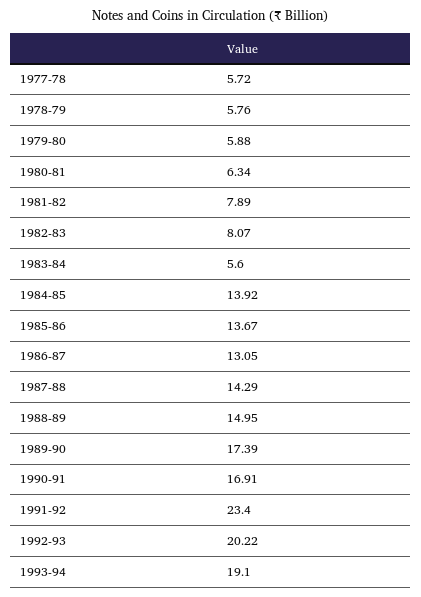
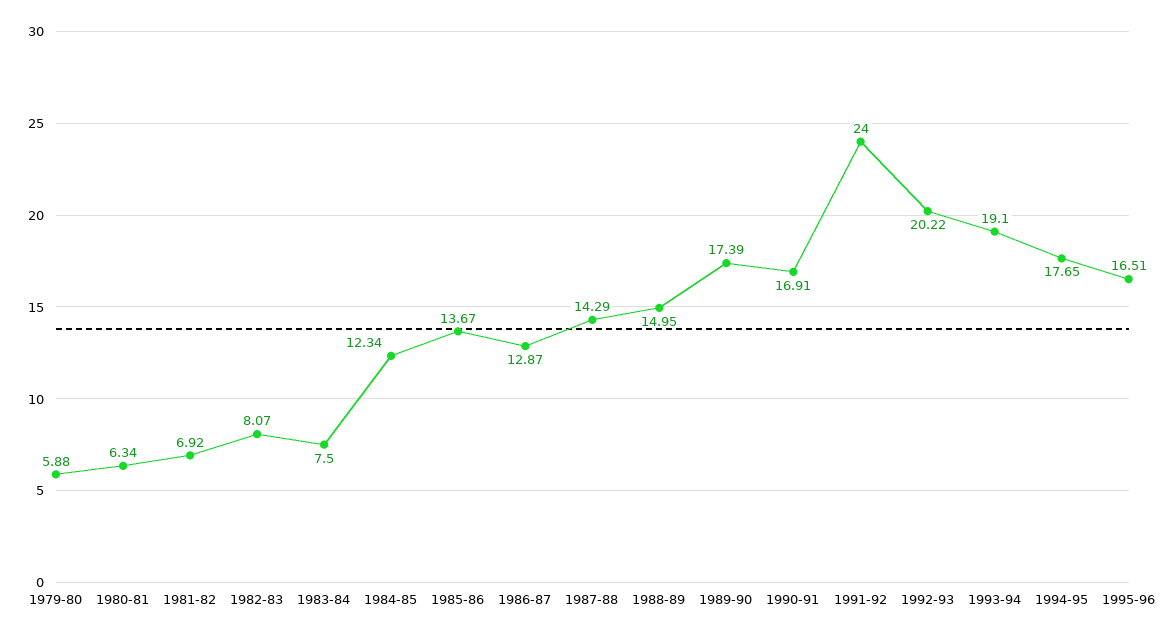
1977-78: 5.72 -> none
1978-79: 5.76 -> none
1981-82: 7.89 -> 6.92
1983-84: 5.6 -> 7.5
1984-85: 13.92 -> 12.34
1986-87: 13.05 -> 12.87
1991-92: 23.4 -> 24
1994-95: none -> 17.65
1995-96: none -> 16.51

